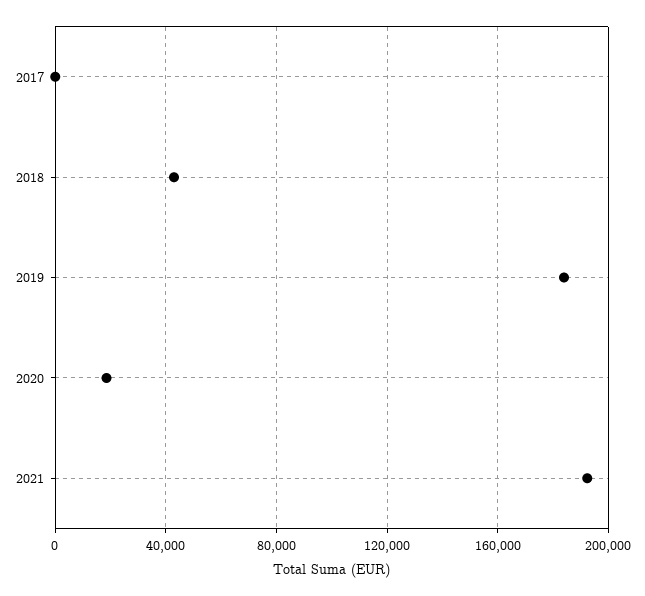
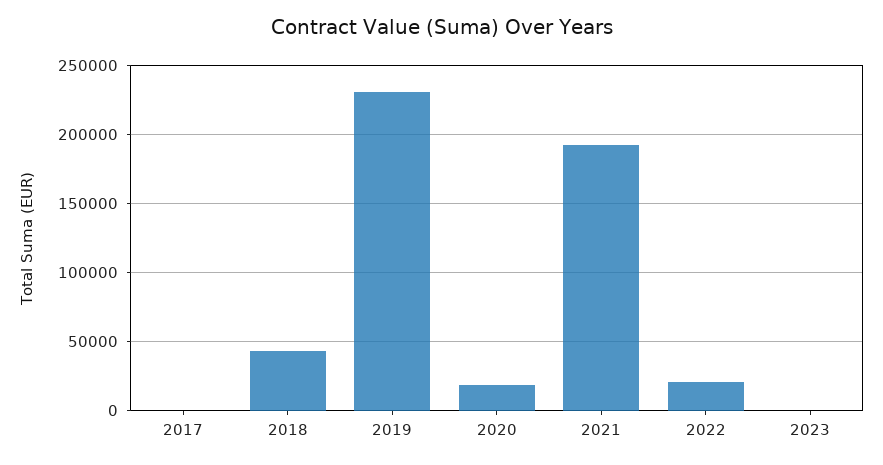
2019: 185000 -> 230000
2022: none -> 20000
2023: none -> 0

